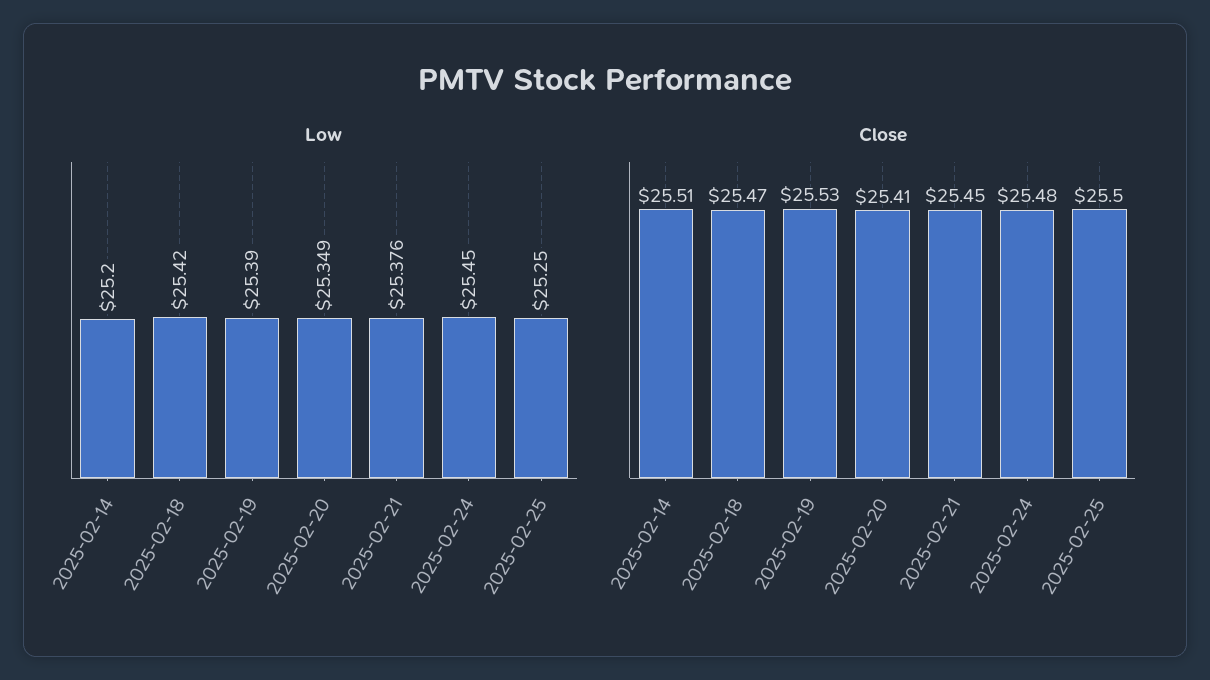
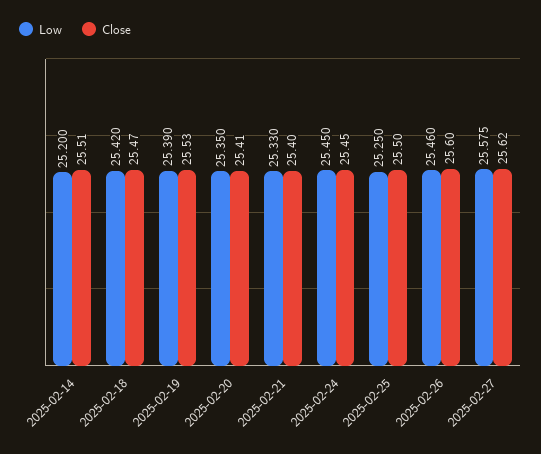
Low, 2025-02-20: 25.349 -> 25.35
Low, 2025-02-21: 25.376 -> 25.33
Close, 2025-02-21: 25.45 -> 25.4
Close, 2025-02-24: 25.48 -> 25.45
Low, 2025-02-26: none -> 25.46
Close, 2025-02-26: none -> 25.6
Low, 2025-02-27: none -> 25.575
Close, 2025-02-27: none -> 25.62

